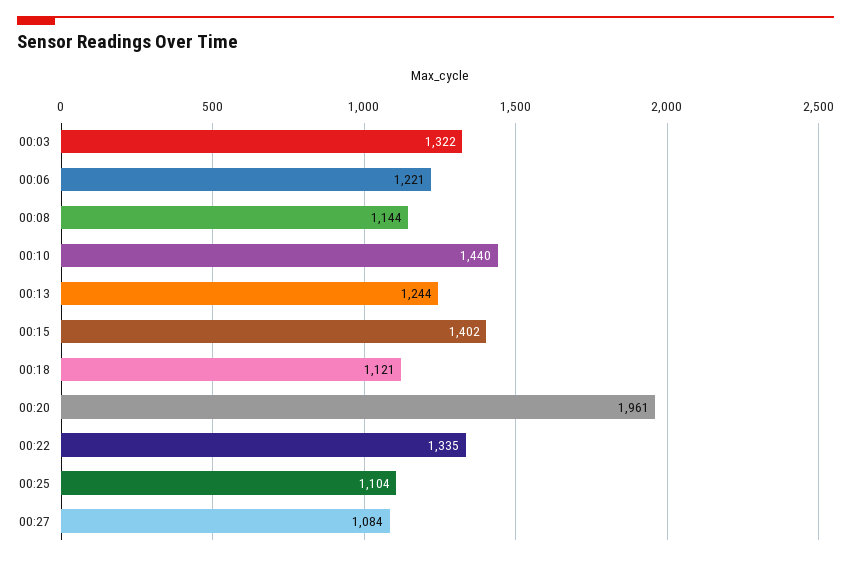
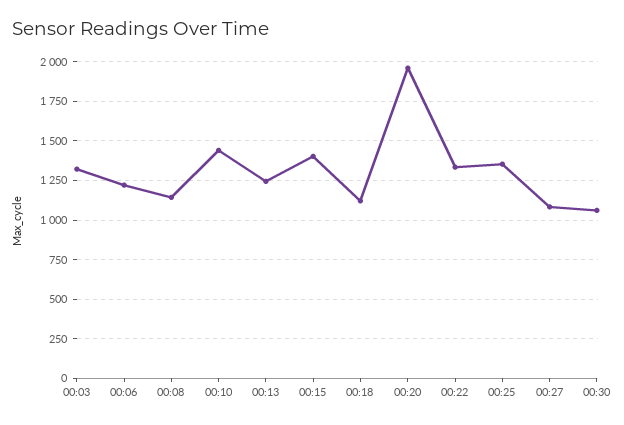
00:25: 1104 -> 1350
00:30: none -> 1050

